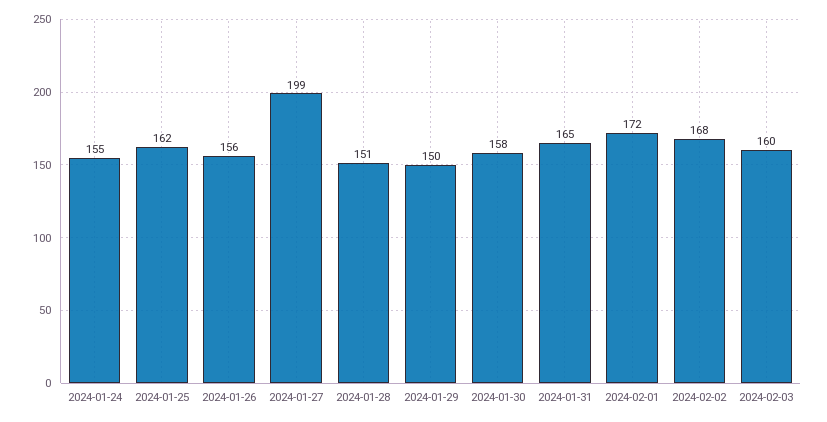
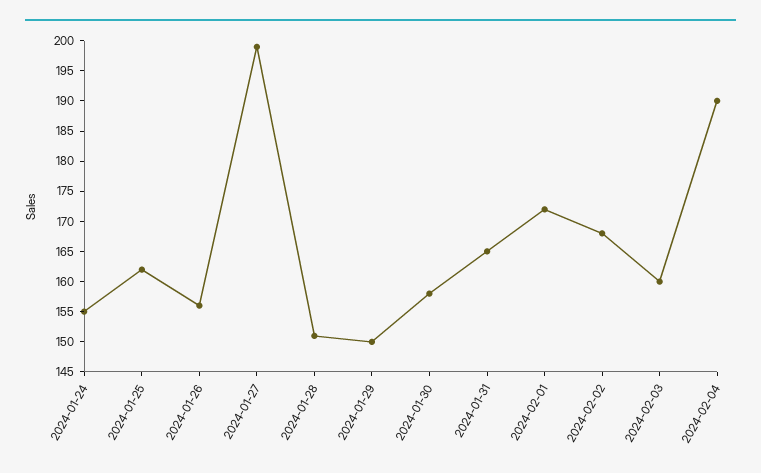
2024-02-04: none -> 190

